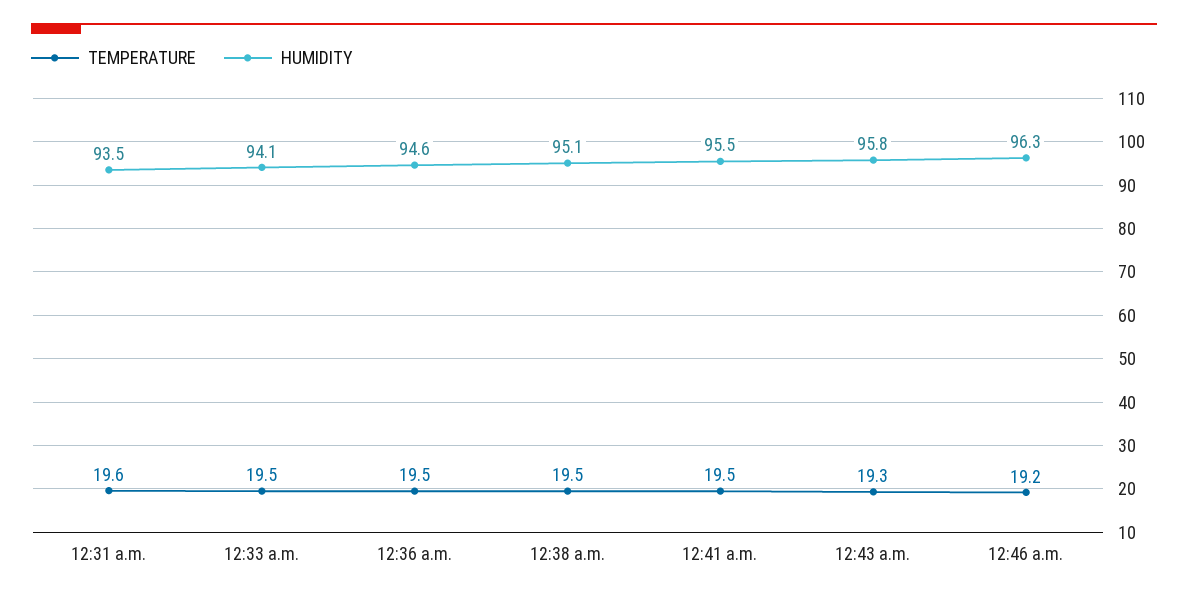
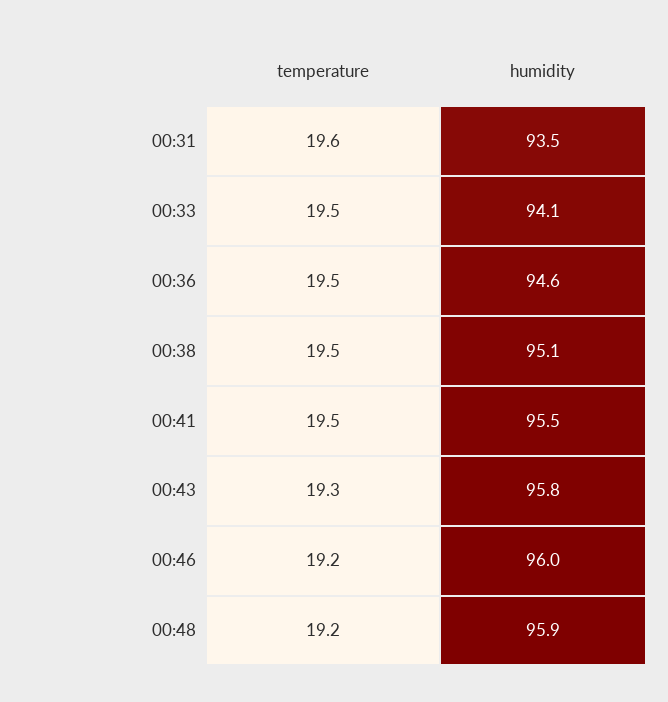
HUMIDITY, 12:46 a.m.: 96.3 -> 96
TEMPERATURE, 00:48: none -> 19.2
HUMIDITY, 00:48: none -> 95.9

